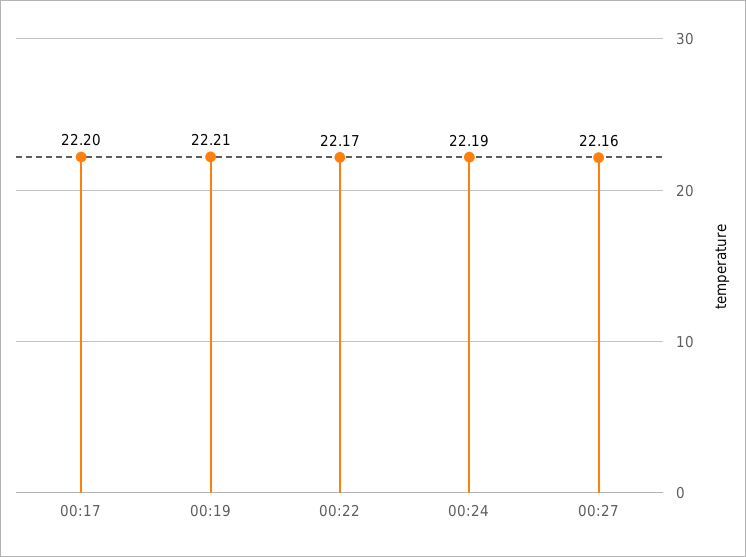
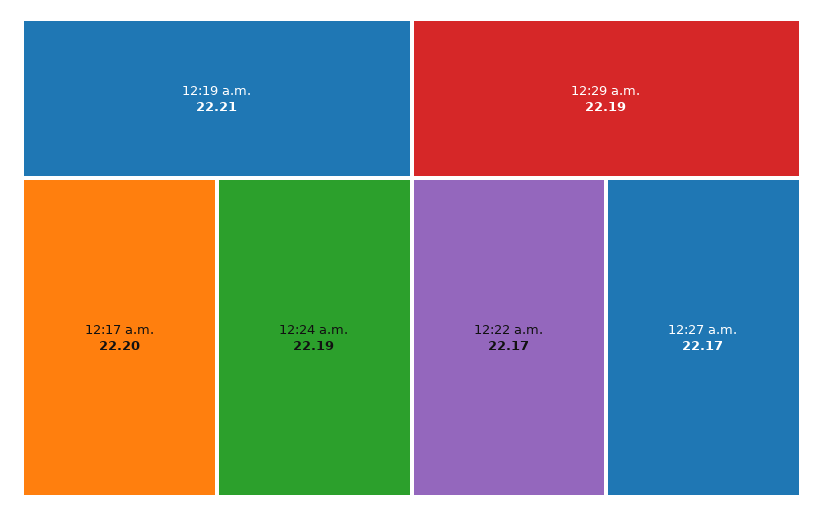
00:27: 22.16 -> 22.17
12:29 a.m.: none -> 22.19

